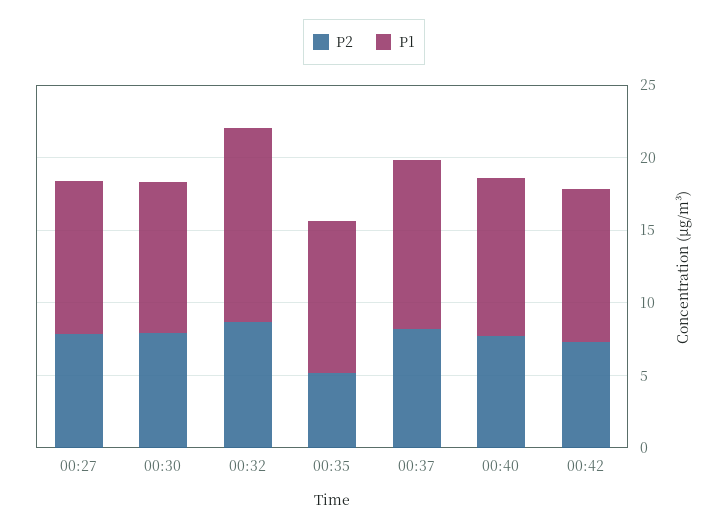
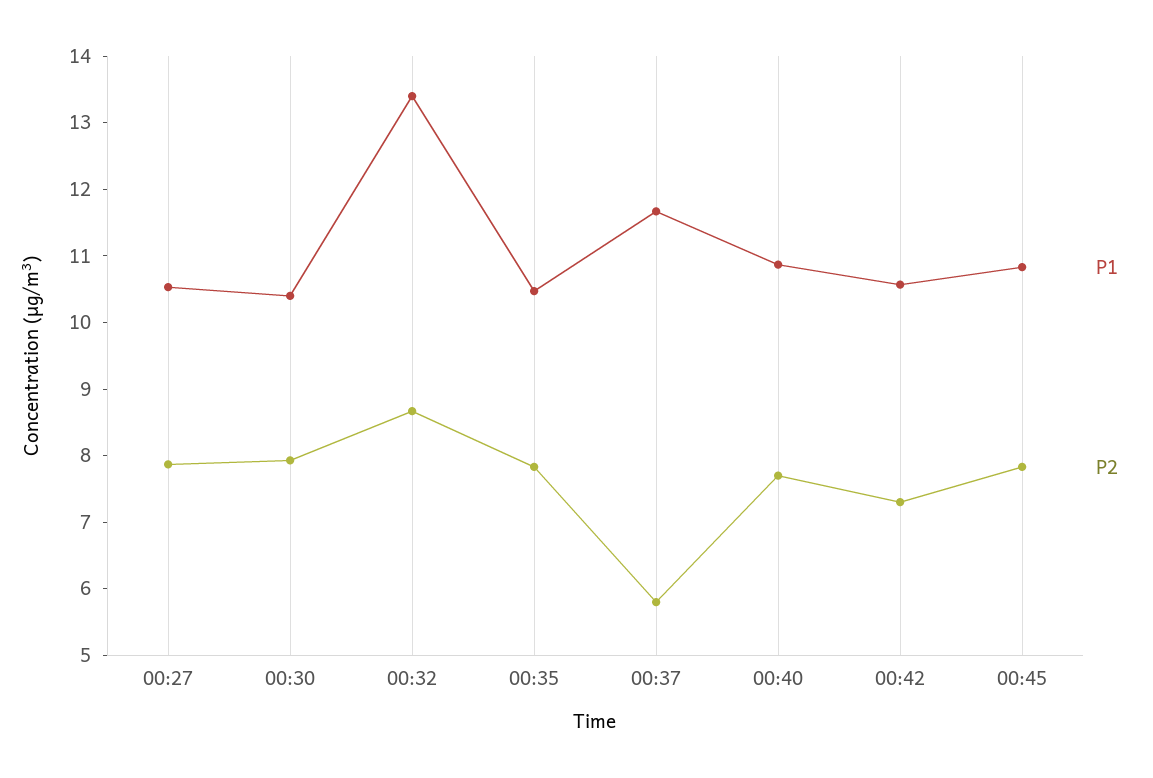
P2, 00:35: 5 -> 7.8
P2, 00:37: 8 -> 5.8
P1, 00:45: none -> 10.8
P2, 00:45: none -> 7.8

